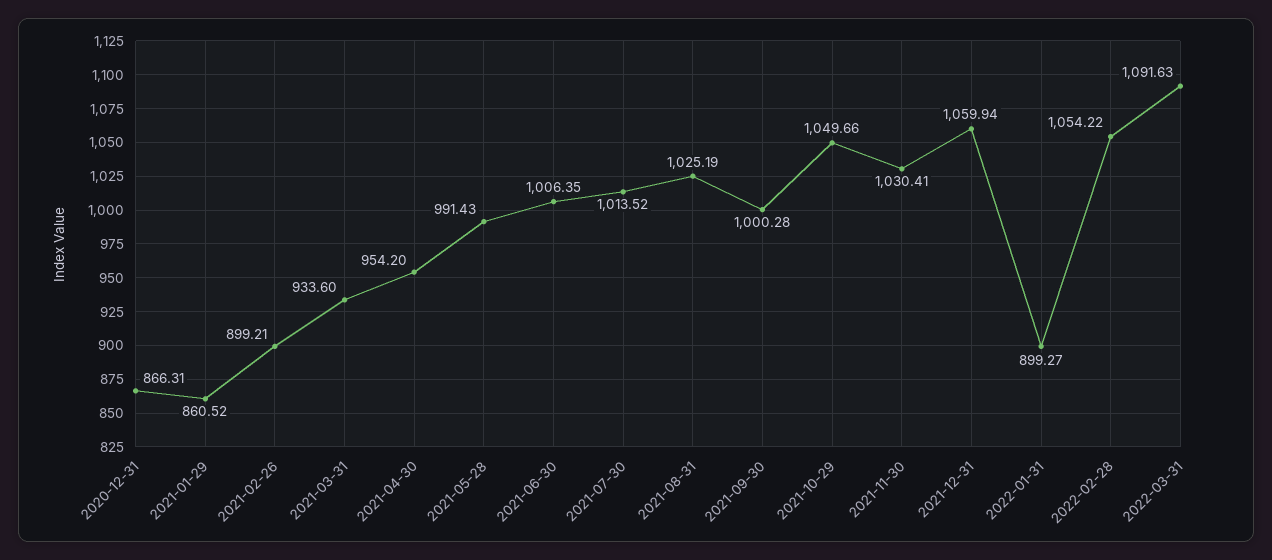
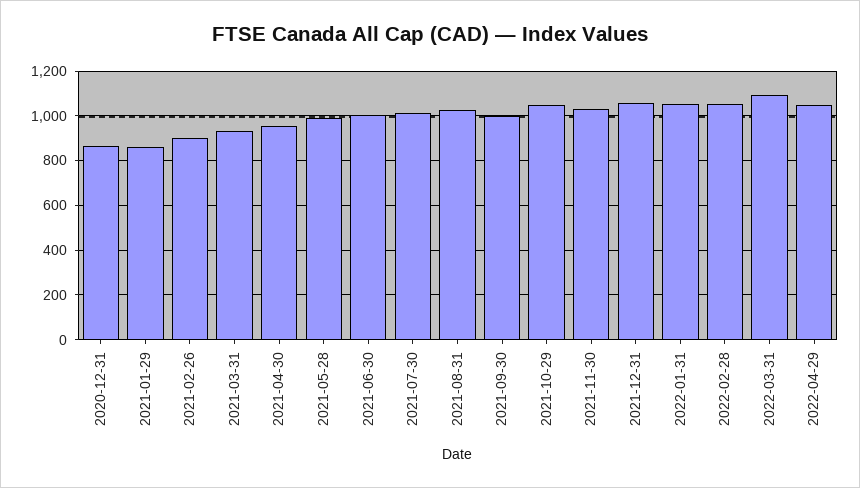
2022-01-31: 899.27 -> 1050
2022-04-29: none -> 1050

